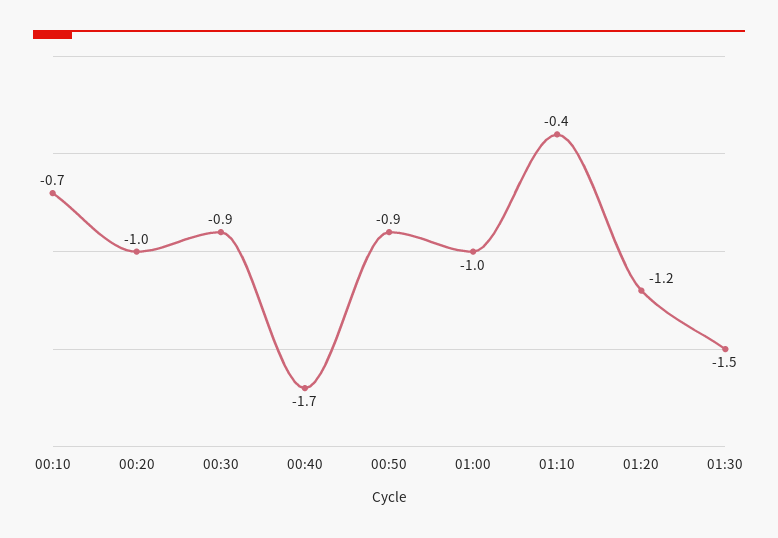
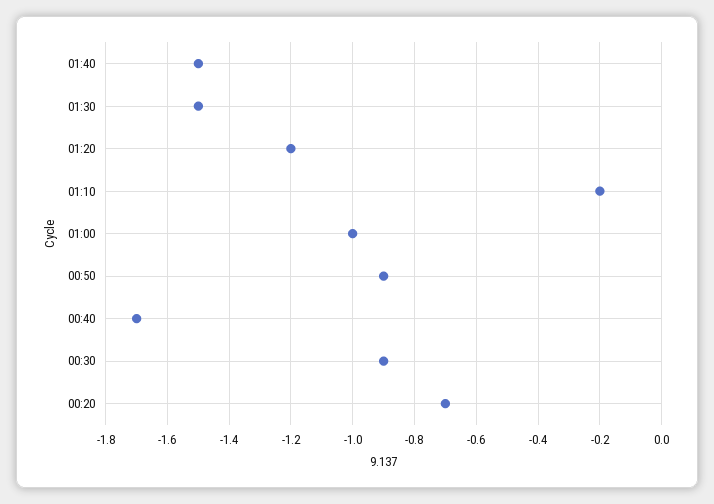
00:10: -0.7 -> none
00:20: -1 -> -0.7
01:10: -0.4 -> -0.2
01:40: none -> -1.5

